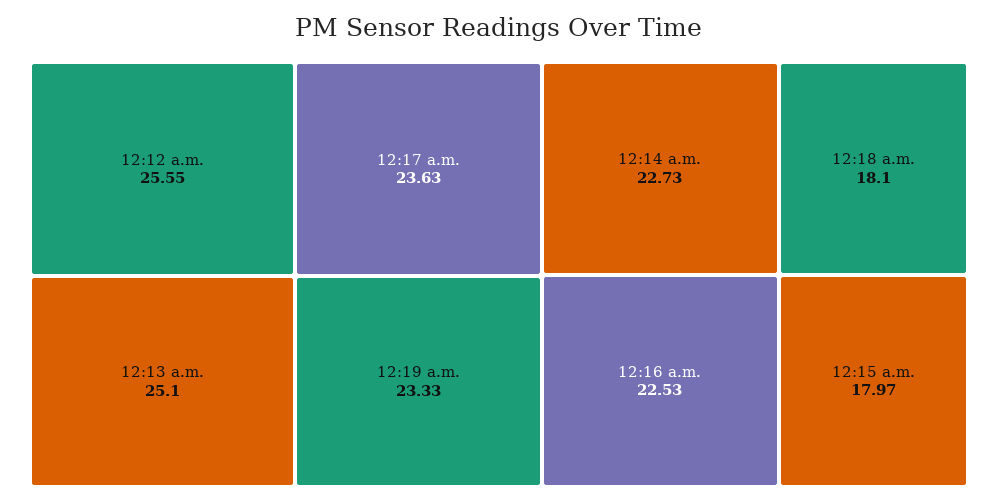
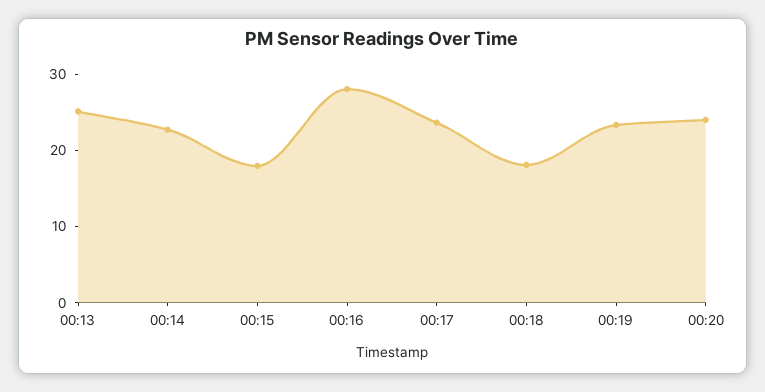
12:12 a.m.: 25.55 -> none
12:16 a.m.: 22.53 -> 28
00:20: none -> 24

